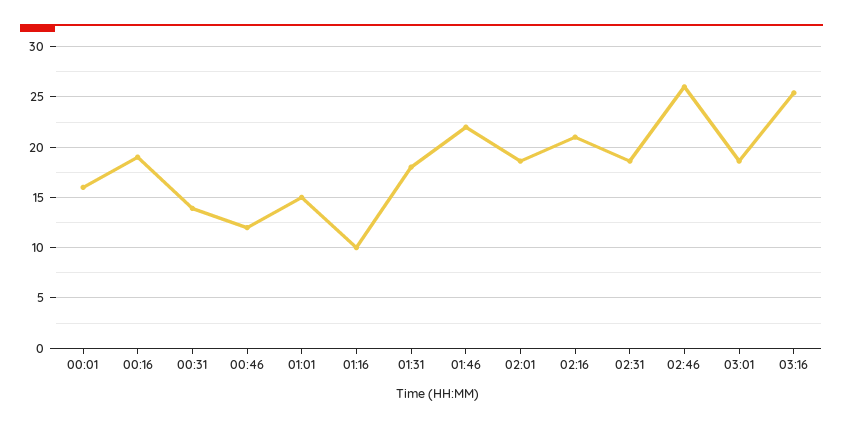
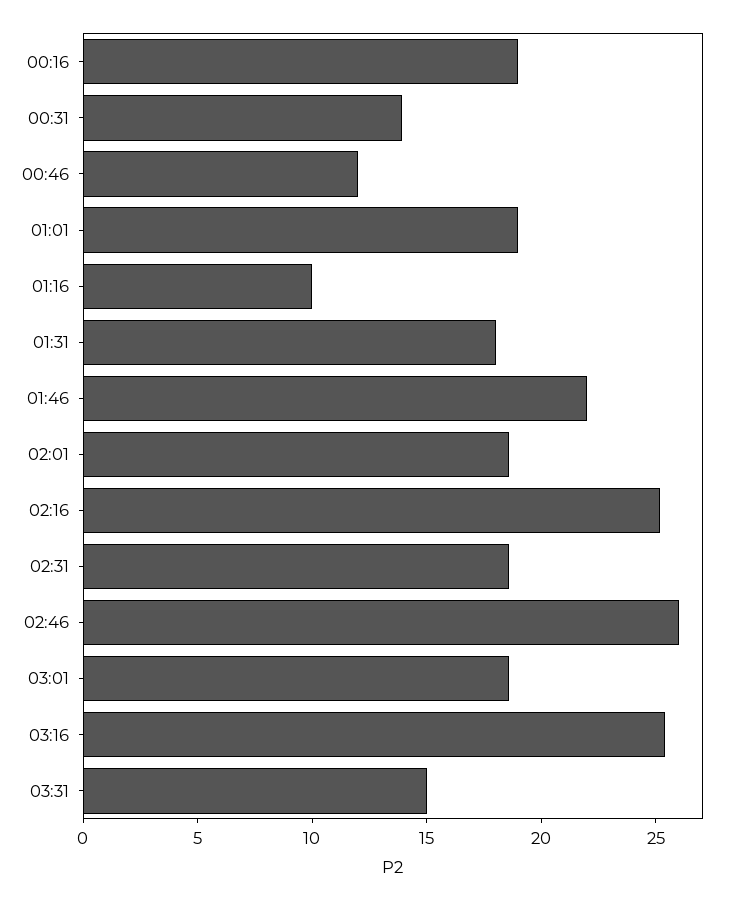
00:01: 16 -> none
01:01: 15 -> 19
02:16: 21 -> 25
03:31: none -> 15

